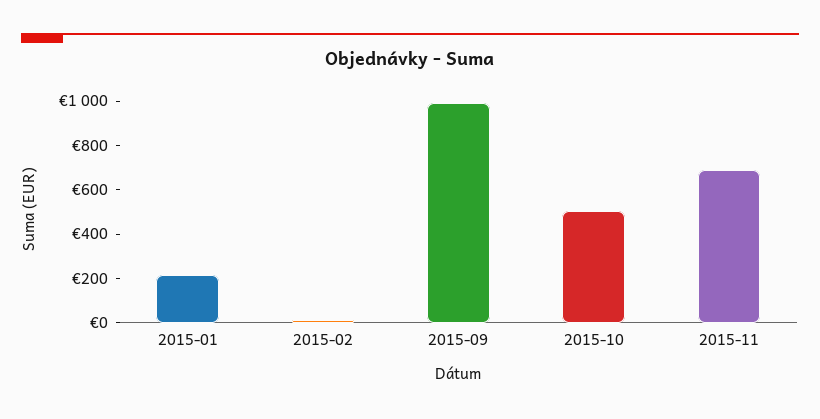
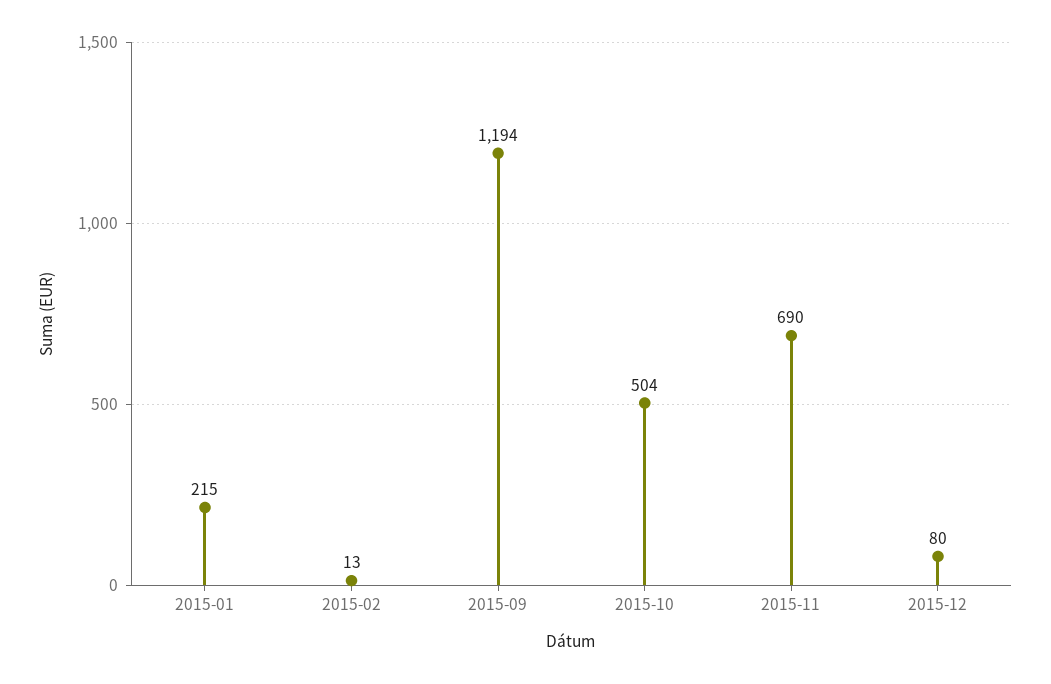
2015-09: 1000 -> 1194
2015-12: none -> 80

